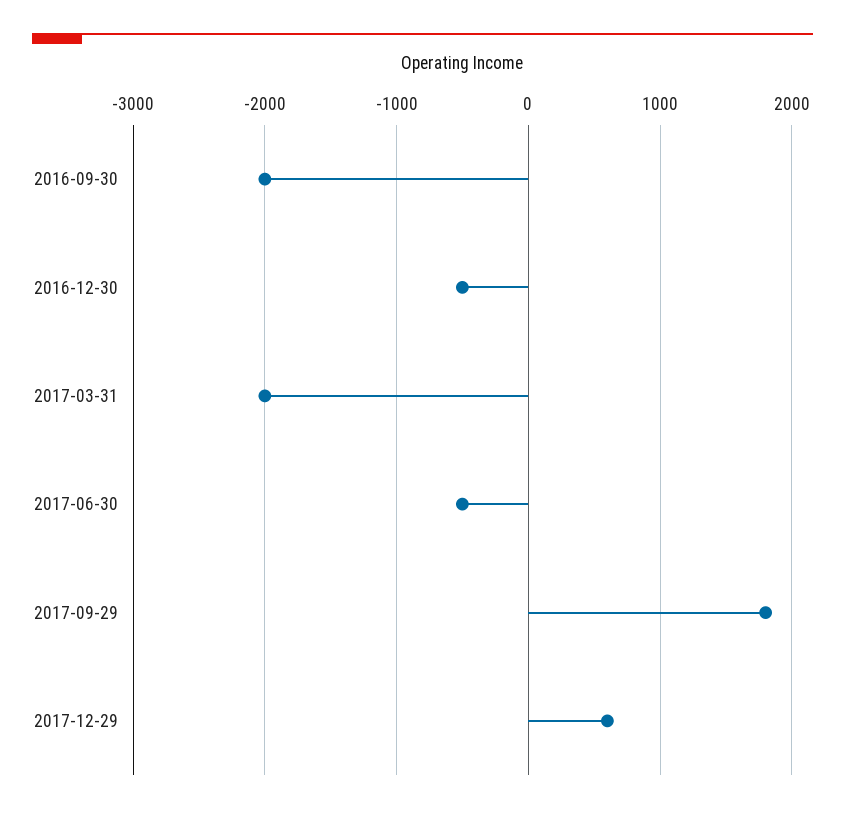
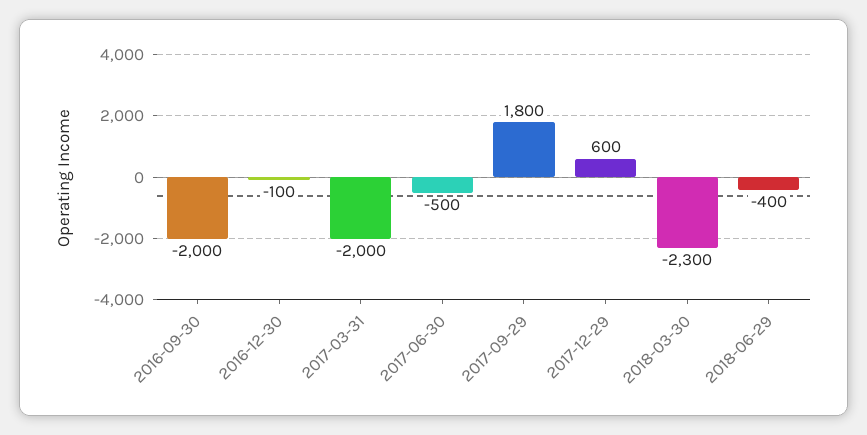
2016-12-30: -500 -> -100
2018-03-30: none -> -2300
2018-06-29: none -> -400

